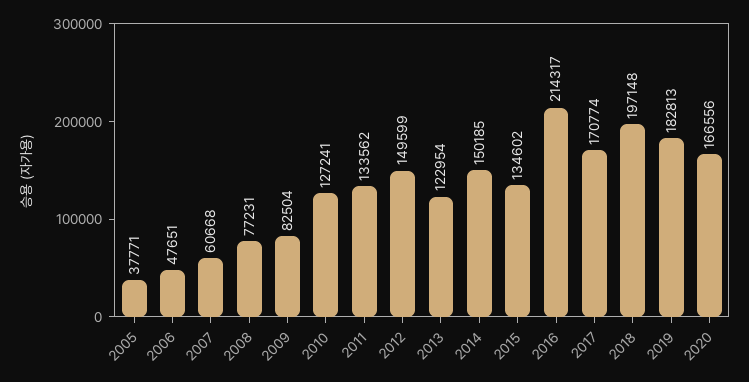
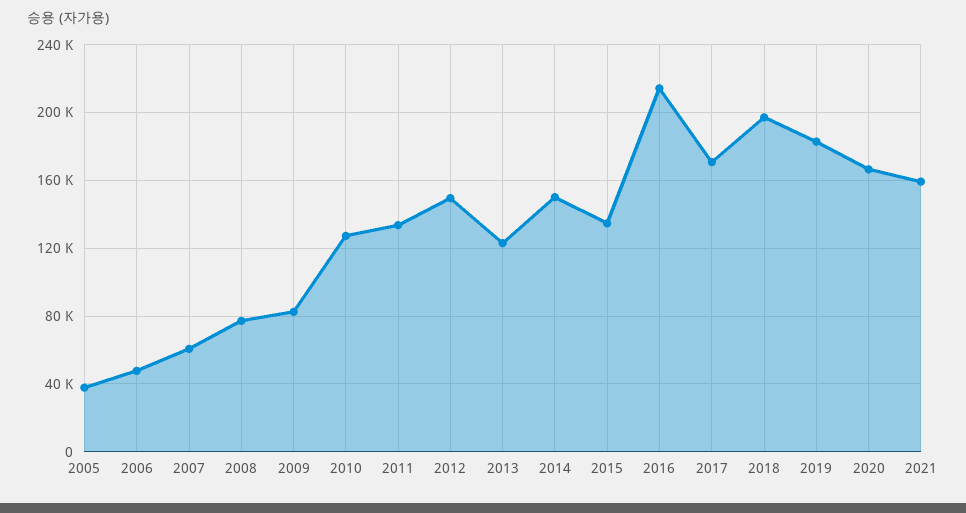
2021: none -> 160000

